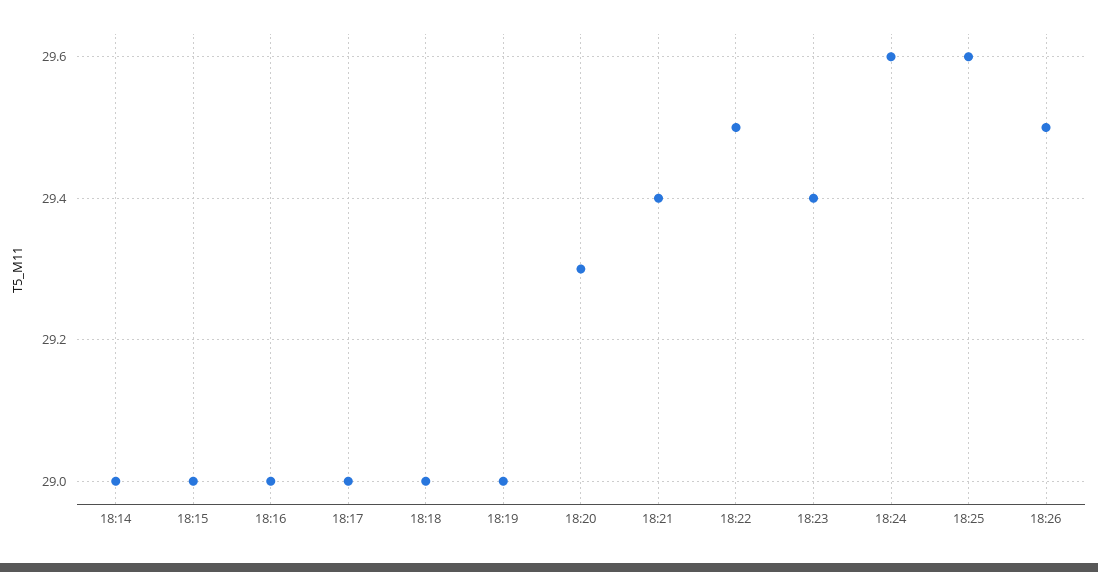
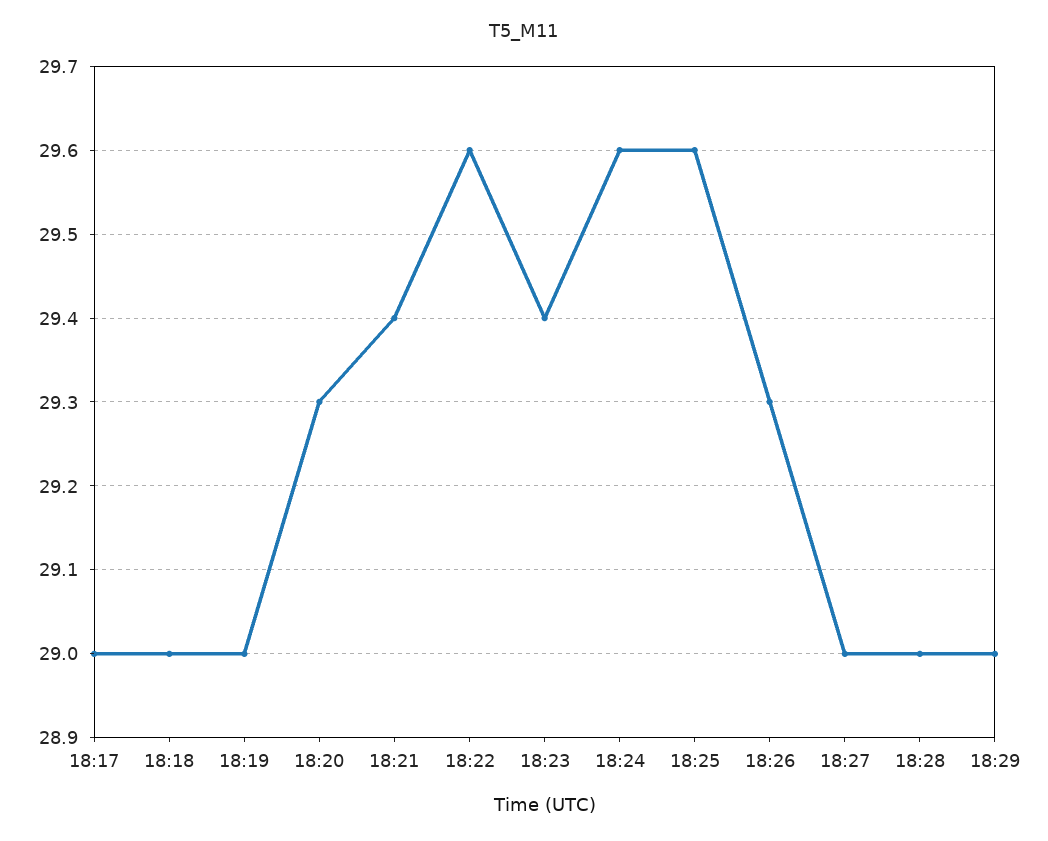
18:14: 29 -> none
18:15: 29 -> none
18:16: 29 -> none
18:22: 29.5 -> 29.6
18:26: 29.5 -> 29.3
18:27: none -> 29
18:28: none -> 29
18:29: none -> 29

